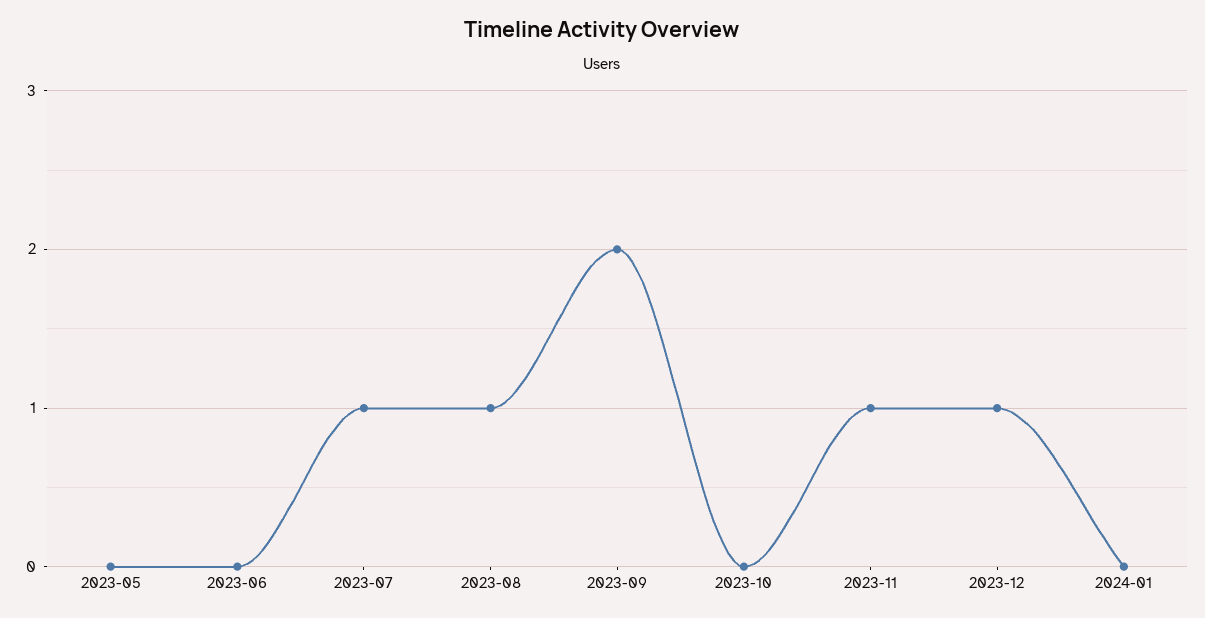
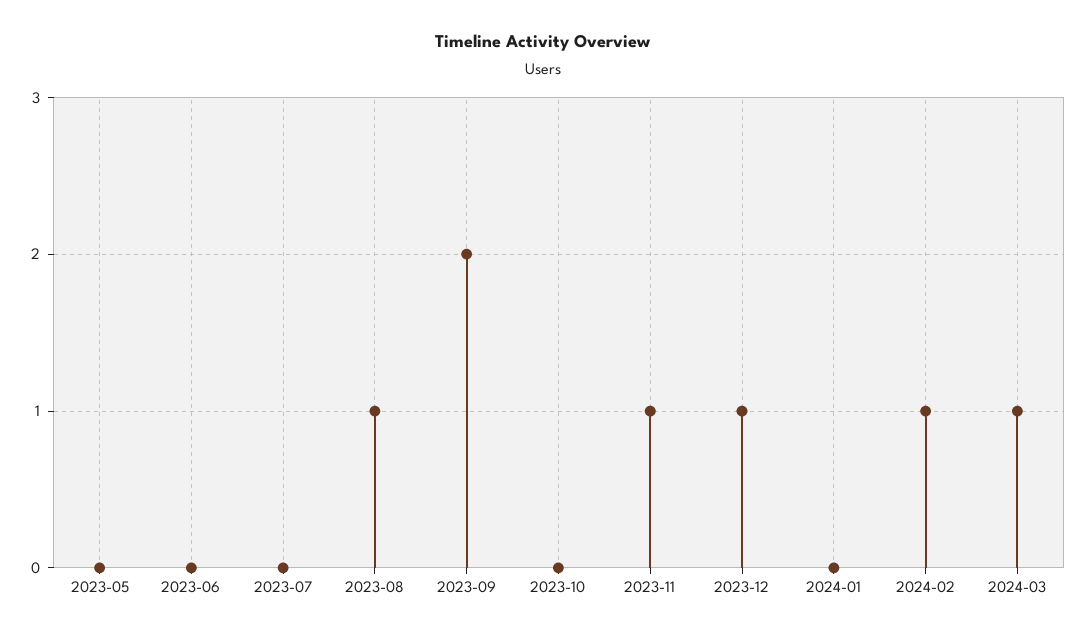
2023-07: 1 -> 0
2024-02: none -> 1
2024-03: none -> 1

